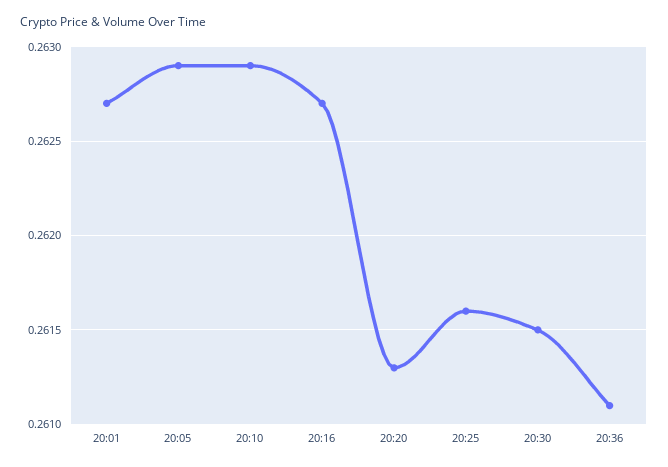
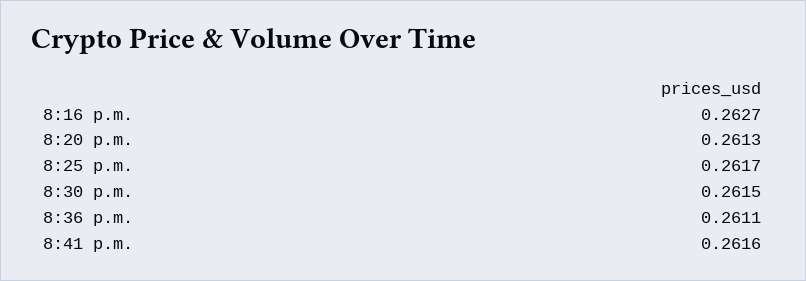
20:01: 0.2627 -> none
20:05: 0.2629 -> none
20:10: 0.2629 -> none
20:25: 0.2616 -> 0.2617
8:41 p.m.: none -> 0.2616

